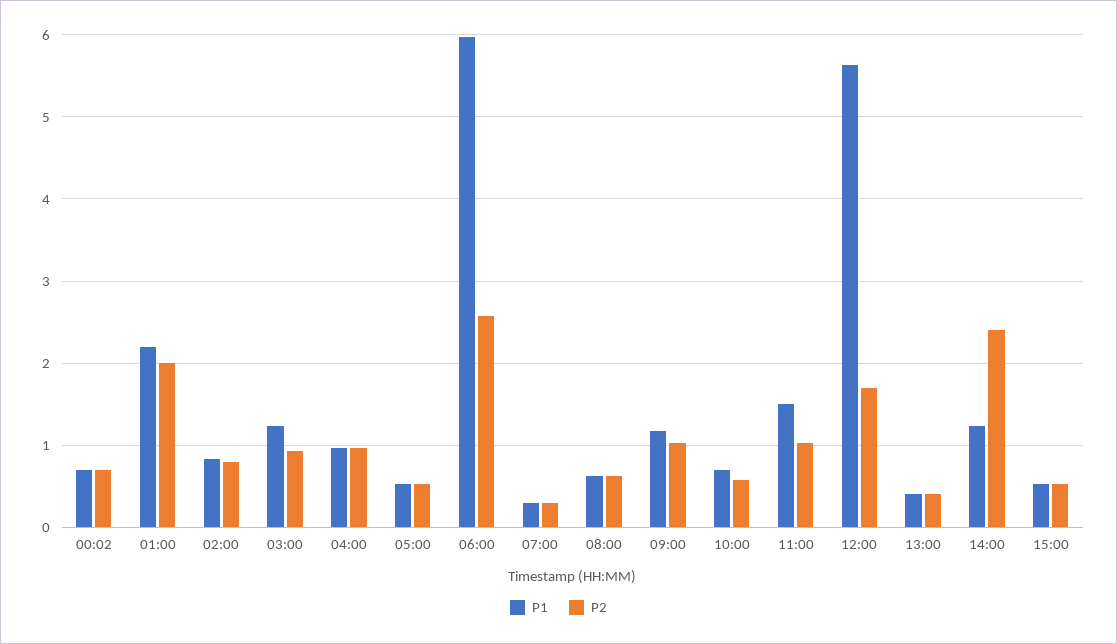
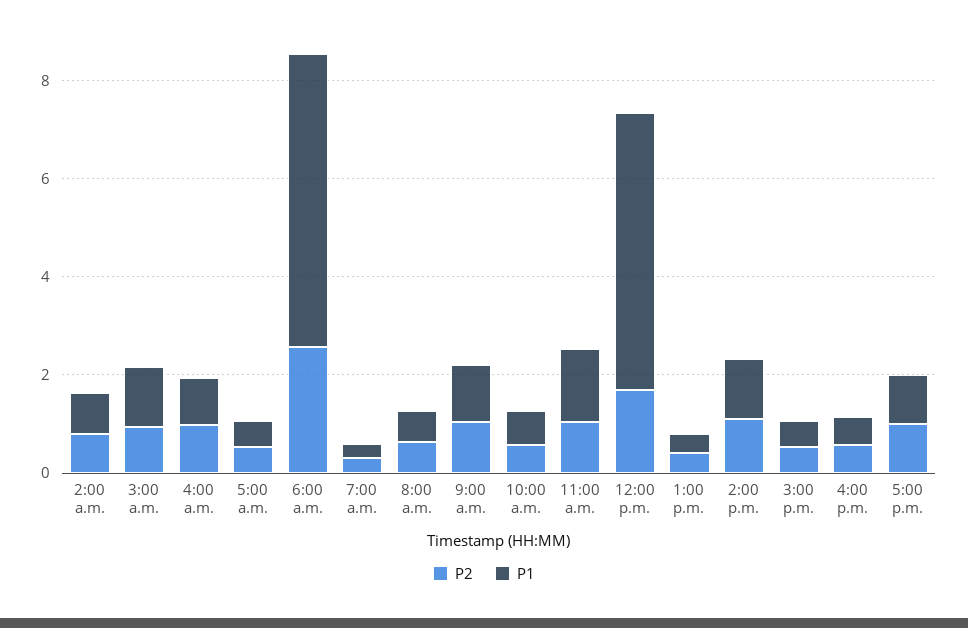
P1, 00:02: 0.7 -> none
P2, 00:02: 0.7 -> none
P1, 01:00: 2.2 -> none
P2, 01:00: 2 -> none
P2, 14:00: 2.4 -> 1
P2, 4:00 p.m.: none -> 0.5
P1, 4:00 p.m.: none -> 0.5
P2, 5:00 p.m.: none -> 1
P1, 5:00 p.m.: none -> 1

